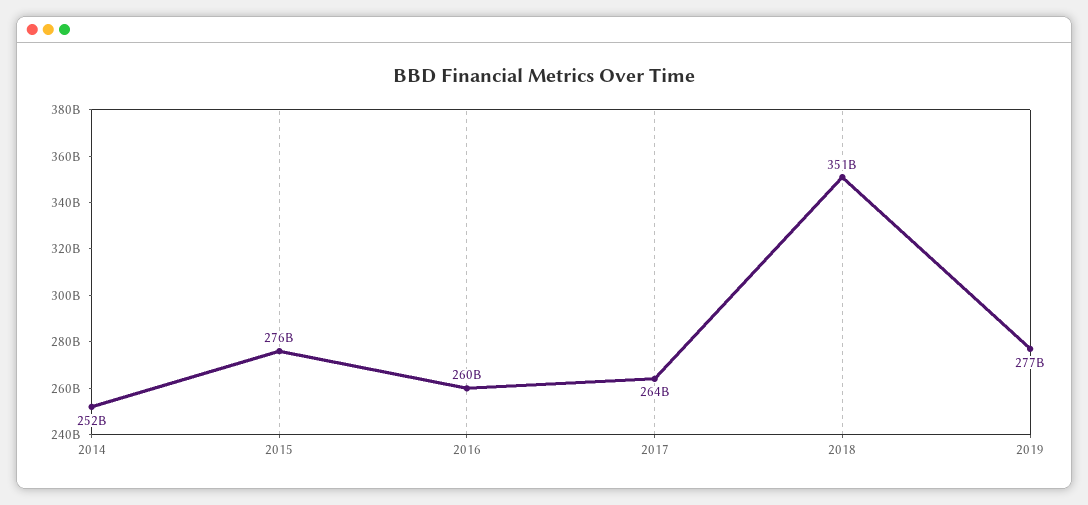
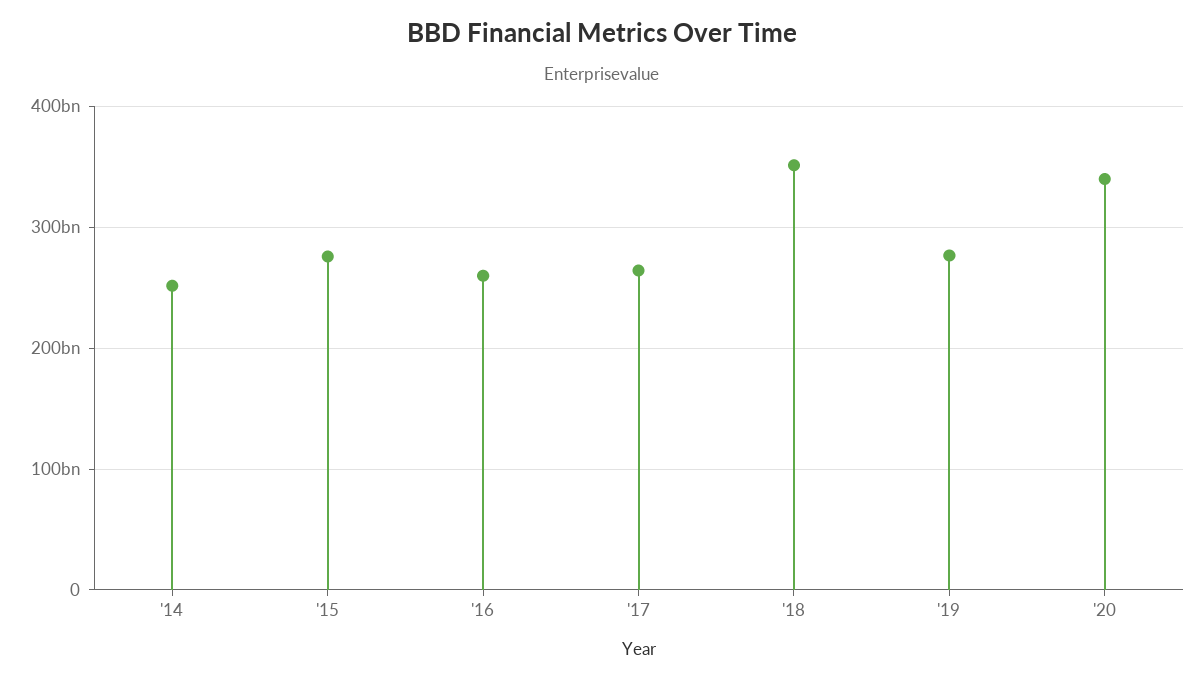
'20: none -> 340000000000

